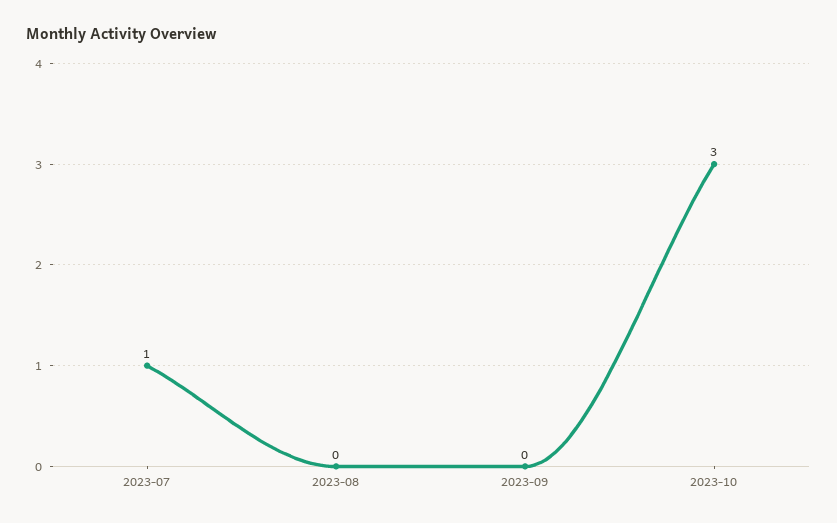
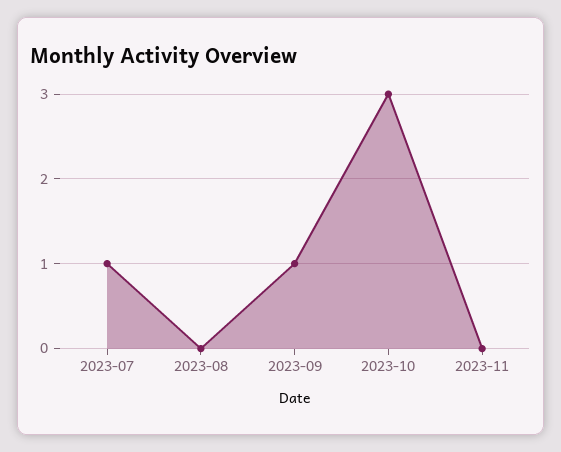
2023-09: 0 -> 1
2023-11: none -> 0

